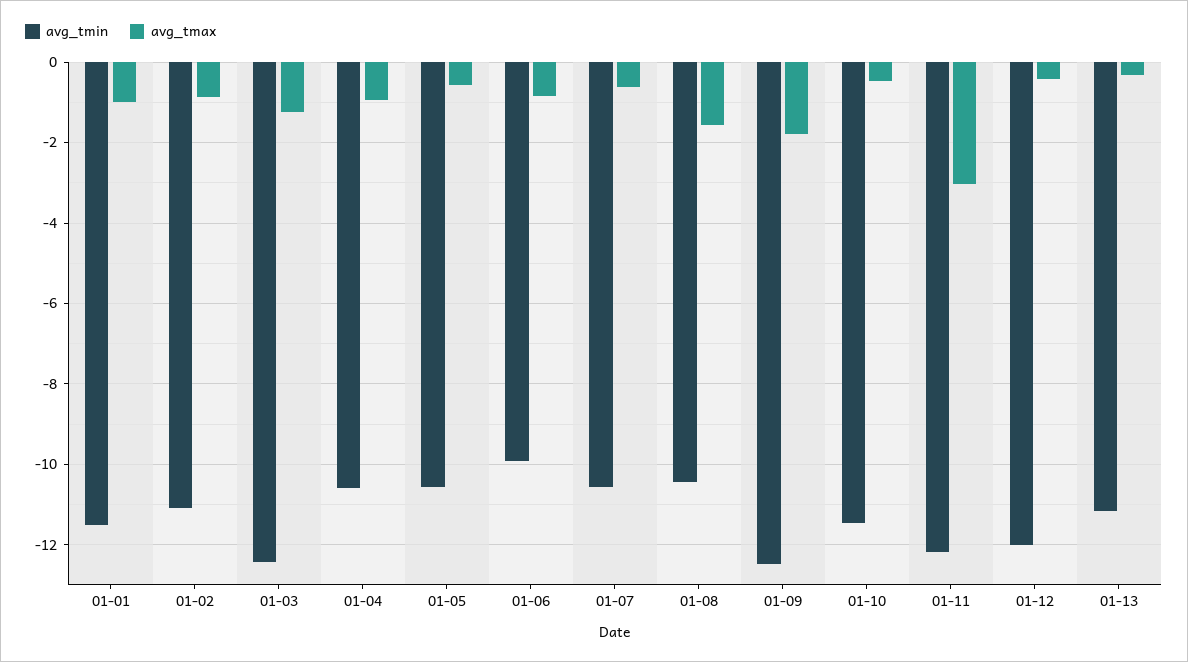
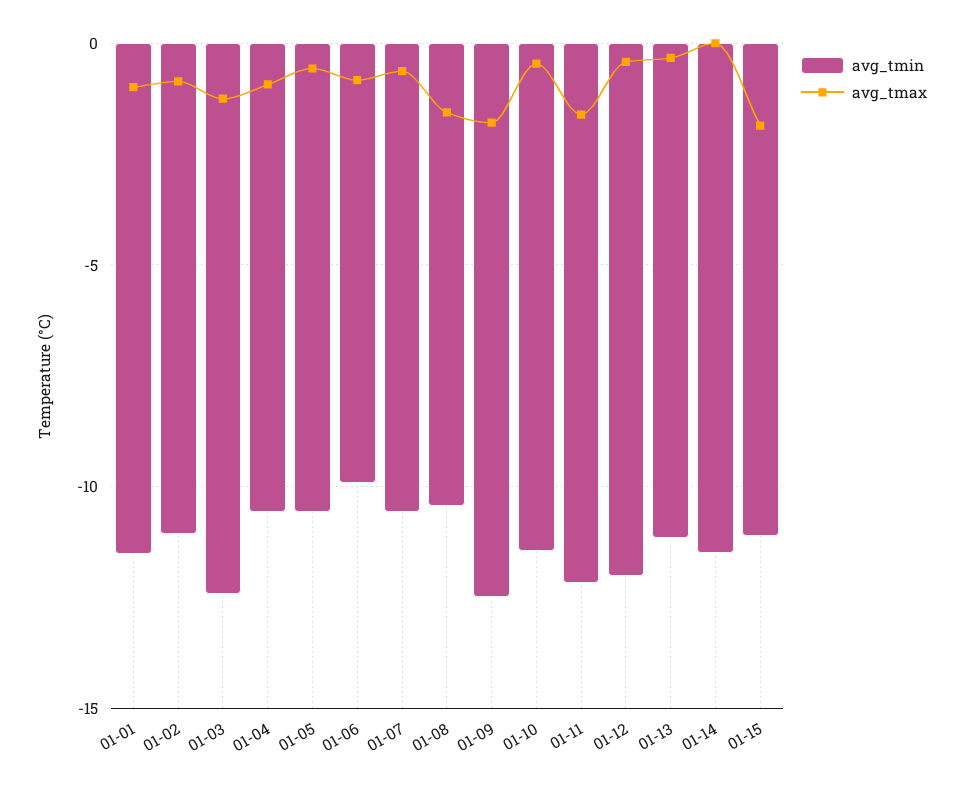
avg_tmax, 01-11: -3 -> -1.5
avg_tmin, 01-14: none -> -11.5
avg_tmax, 01-14: none -> 0
avg_tmin, 01-15: none -> -11
avg_tmax, 01-15: none -> -2

